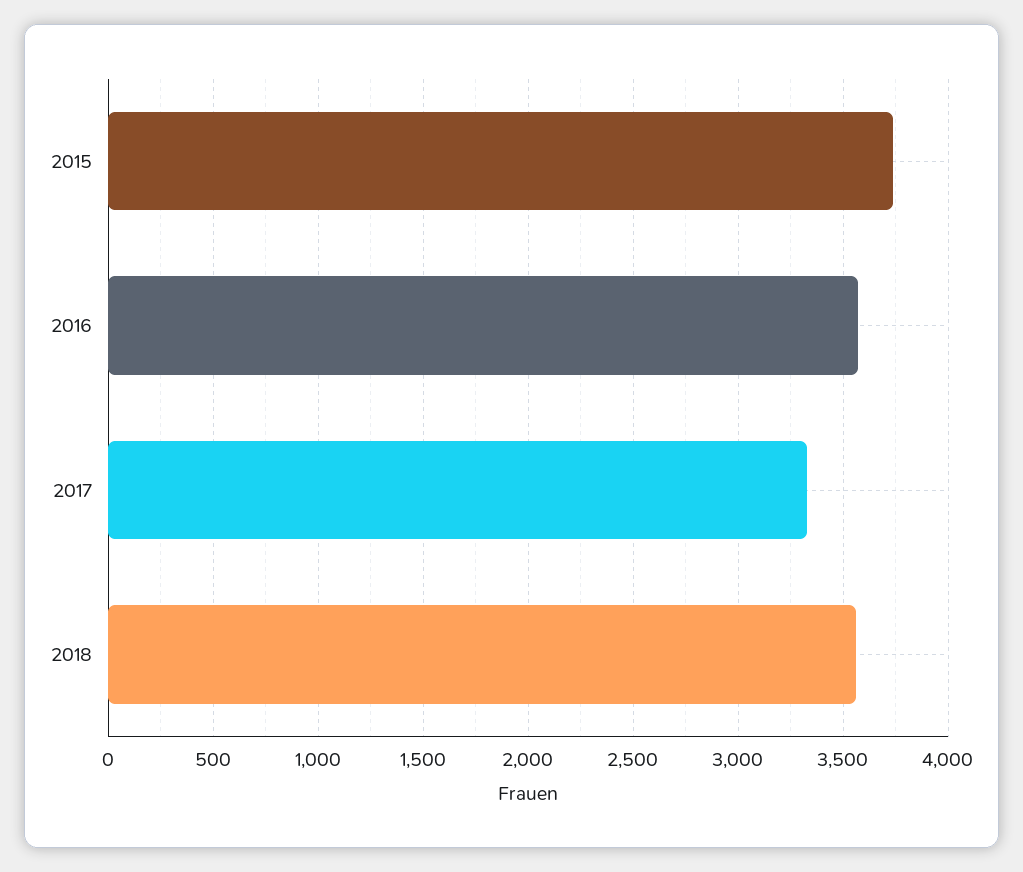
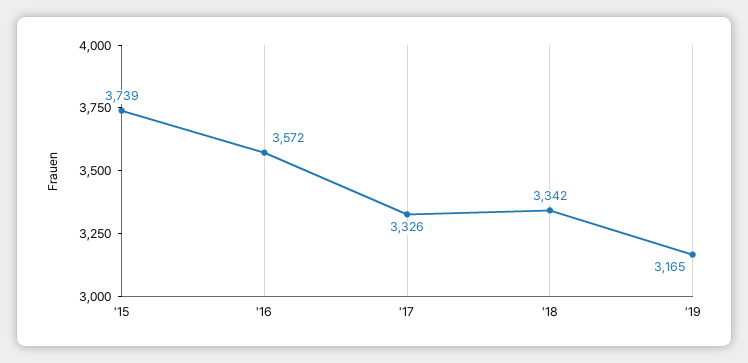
2018: 3550 -> 3342
'19: none -> 3165

